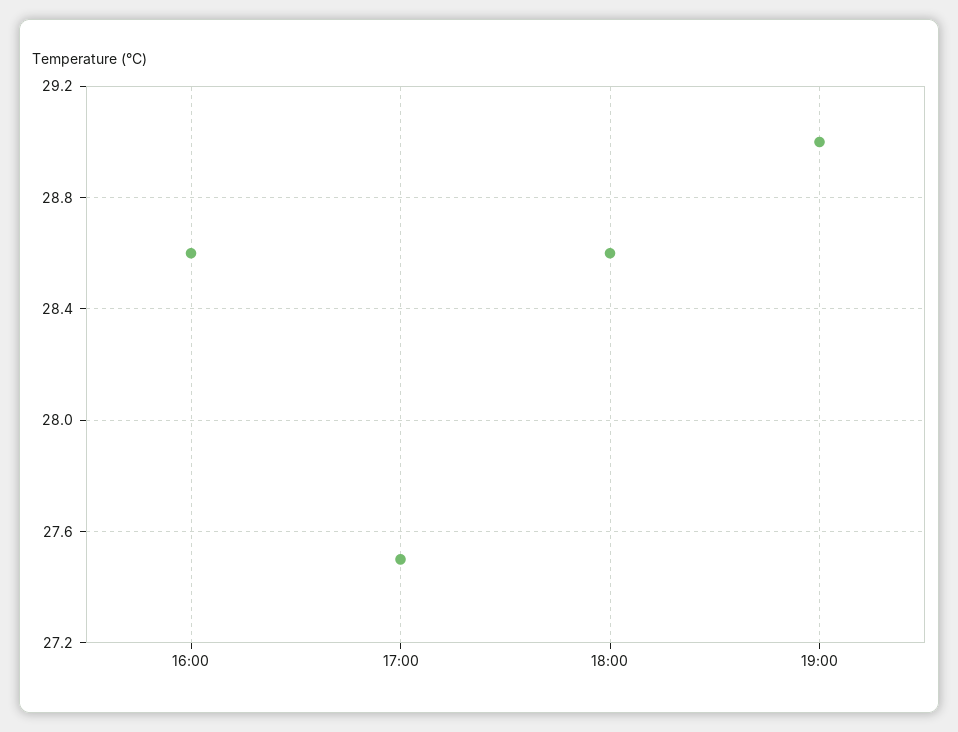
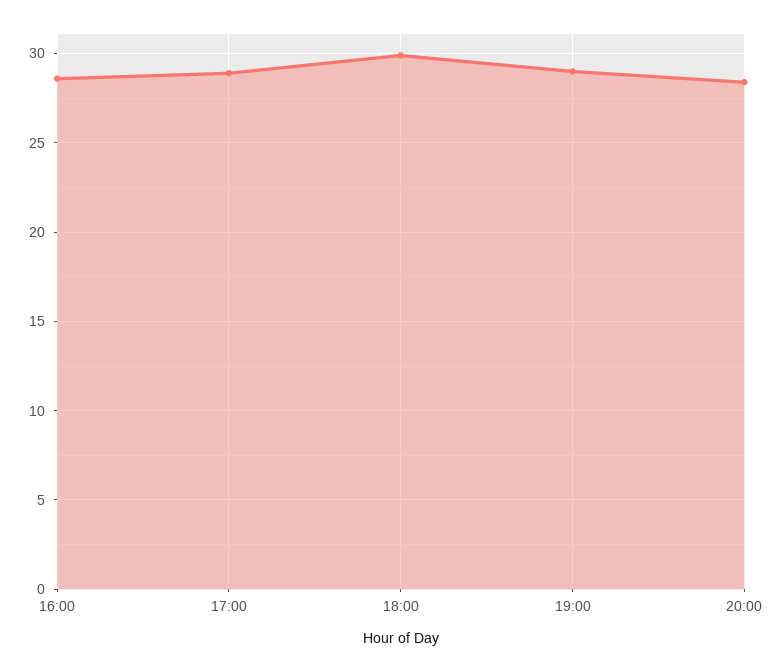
17:00: 27.5 -> 29
18:00: 28.6 -> 30
20:00: none -> 28.5

